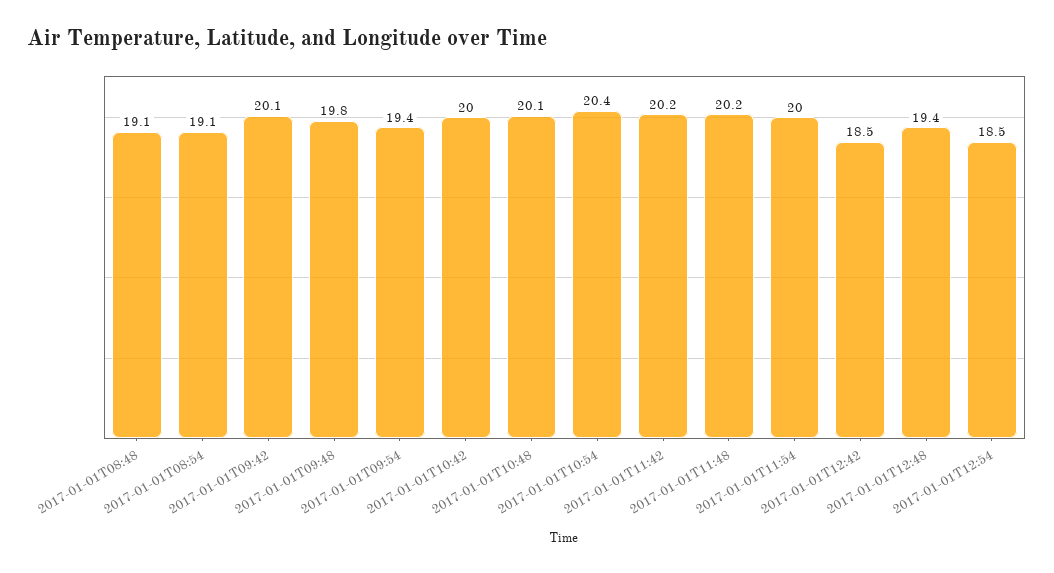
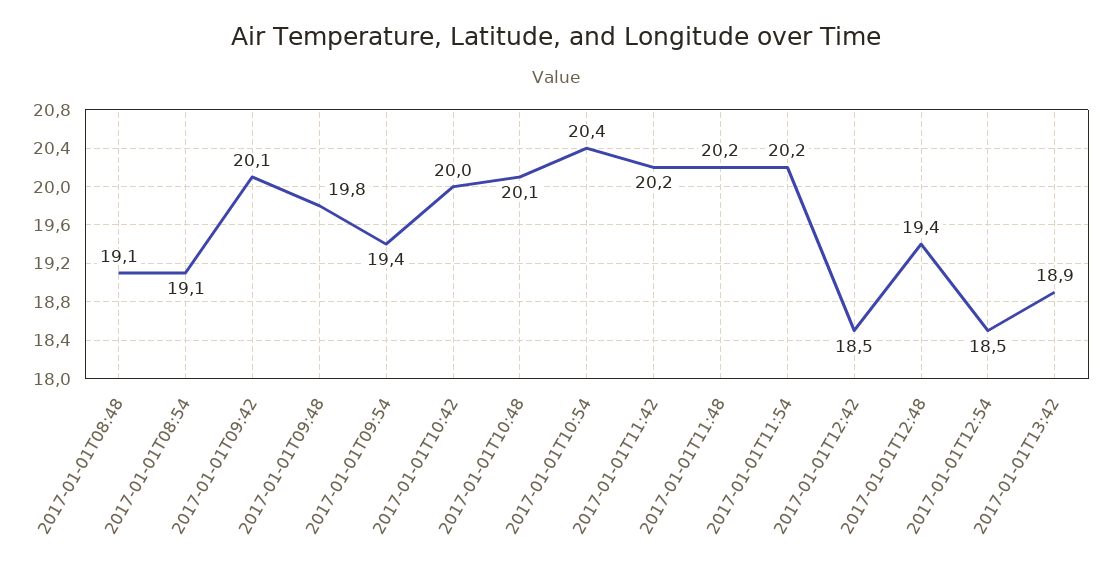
2017-01-01T11:54: 20 -> 20.2
2017-01-01T13:42: none -> 18.9

